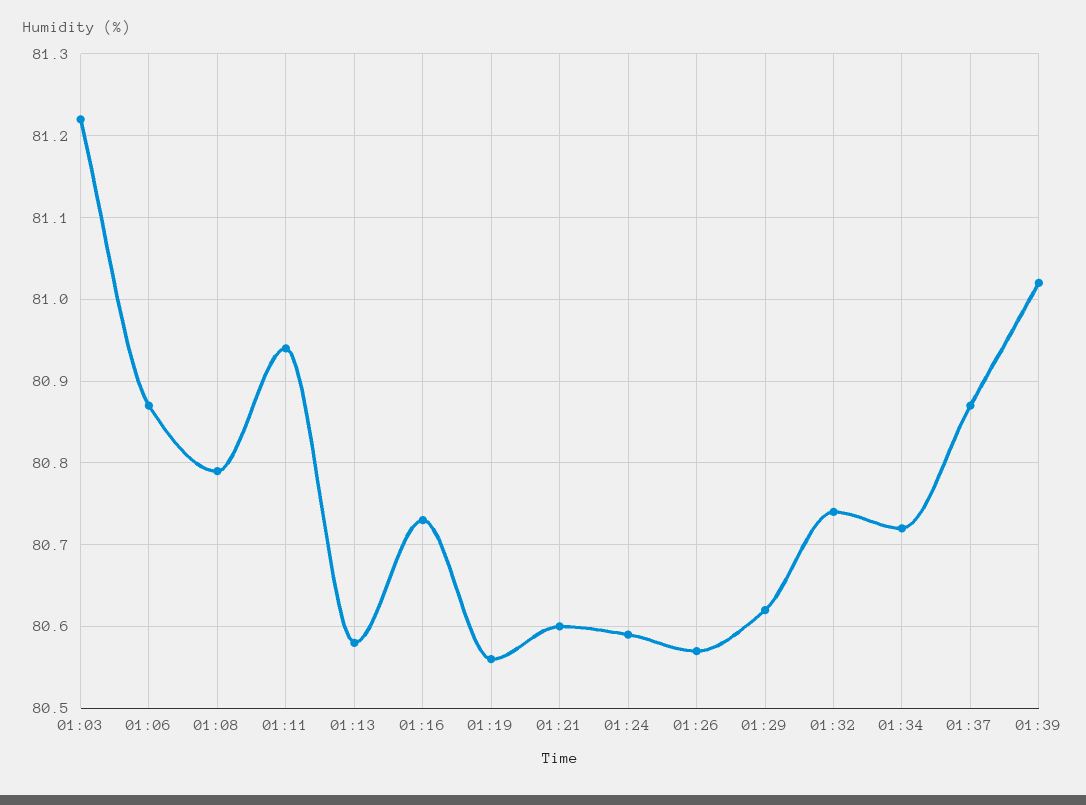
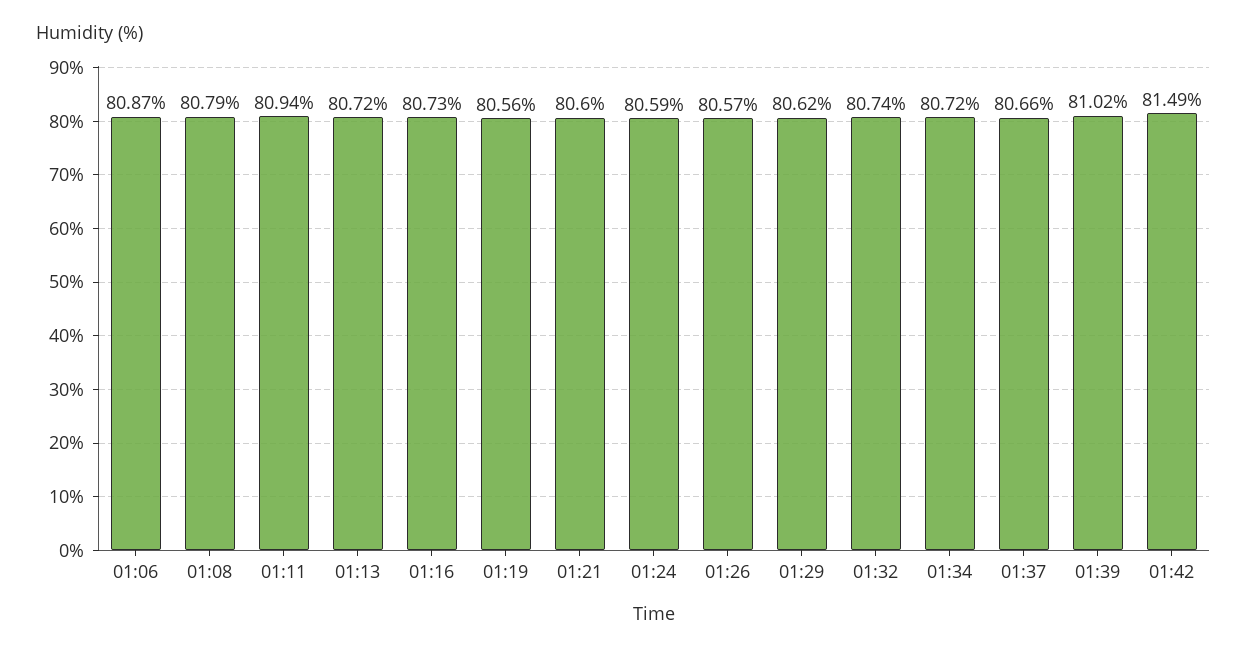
01:03: 81.22 -> none
01:13: 80.58 -> 80.72
01:37: 80.87 -> 80.66
01:42: none -> 81.49

